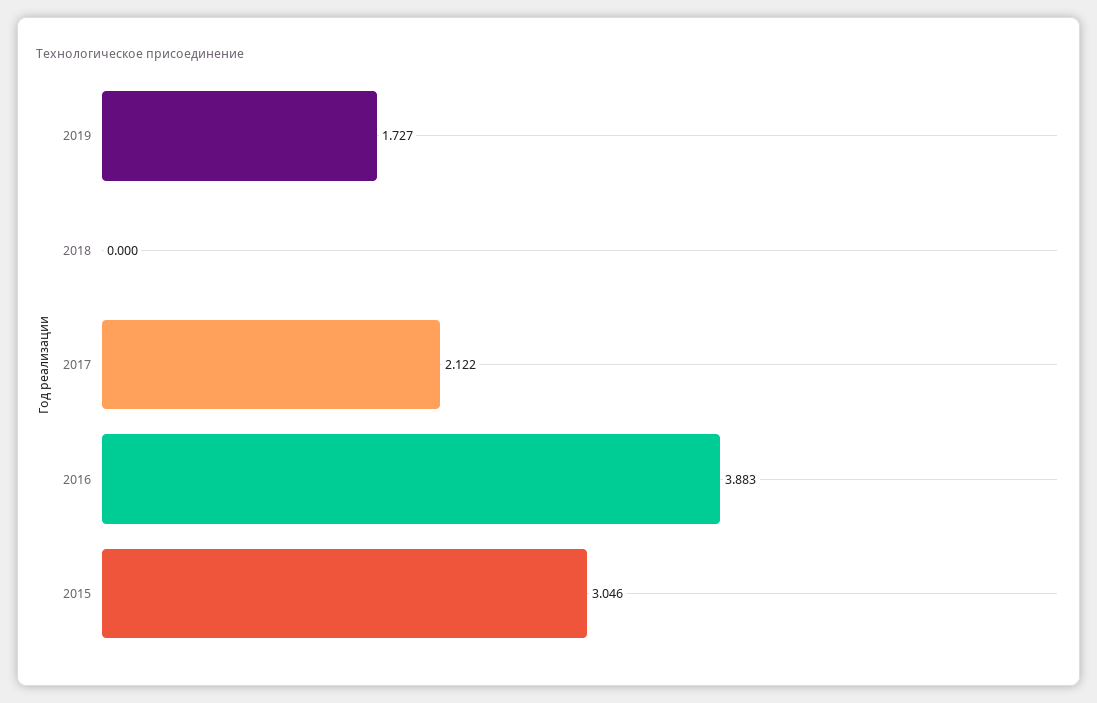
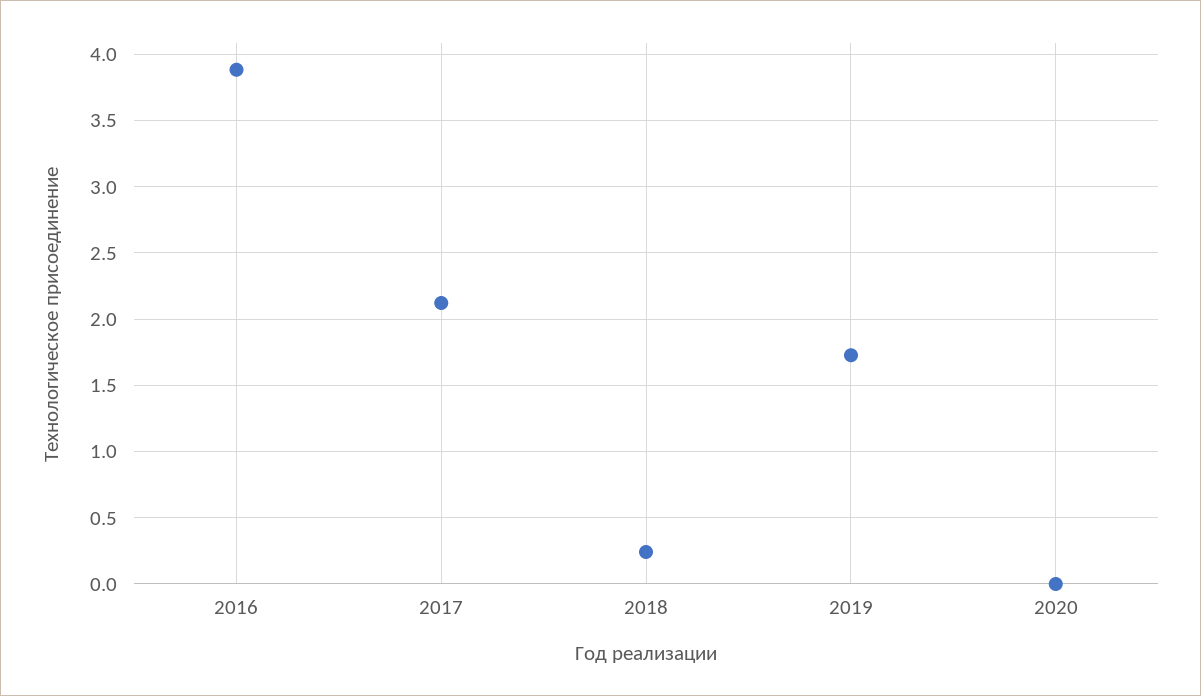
2018: 0 -> 0.25
2015: 3.046 -> none
2020: none -> 0

